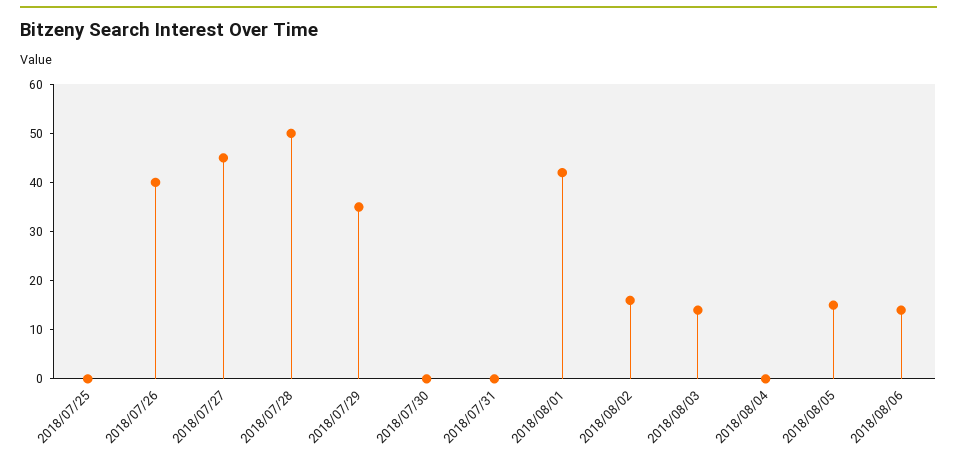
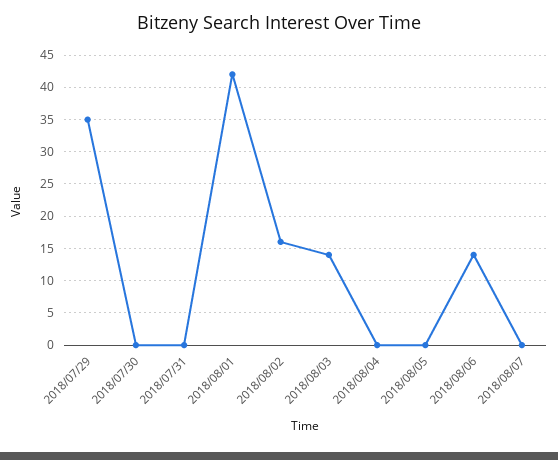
2018/07/25: 0 -> none
2018/07/26: 40 -> none
2018/07/27: 45 -> none
2018/07/28: 50 -> none
2018/08/05: 15 -> 0
2018/08/07: none -> 0

